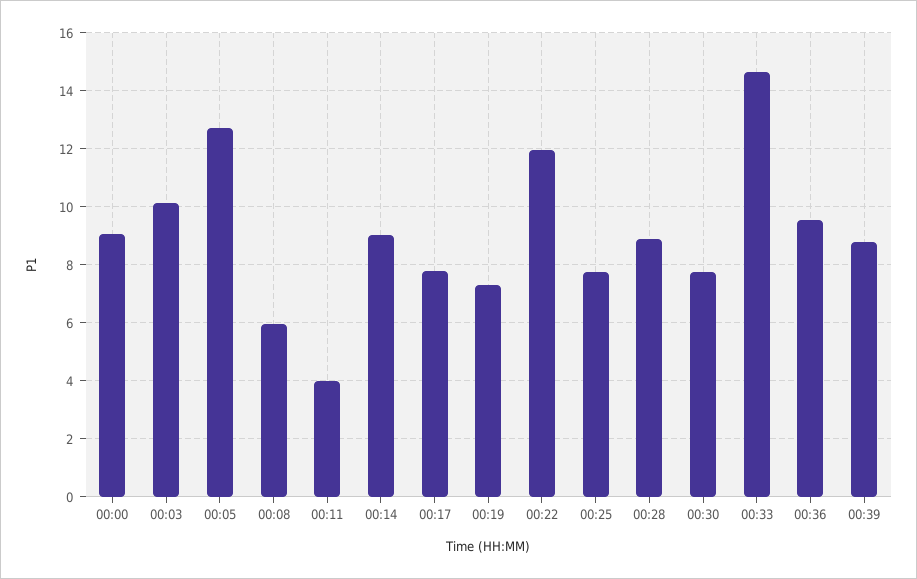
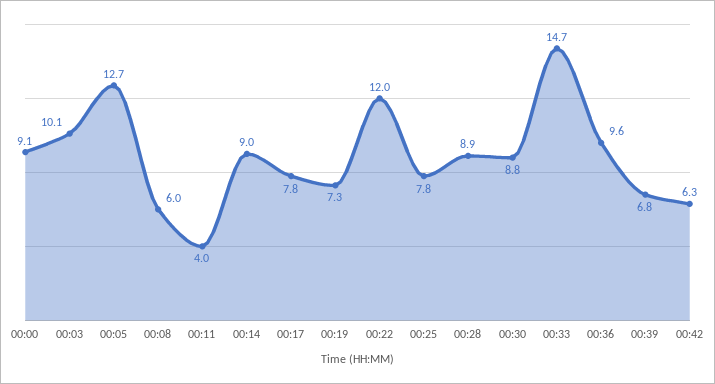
00:30: 7.75 -> 8.8
00:39: 8.75 -> 6.8
00:42: none -> 6.3

